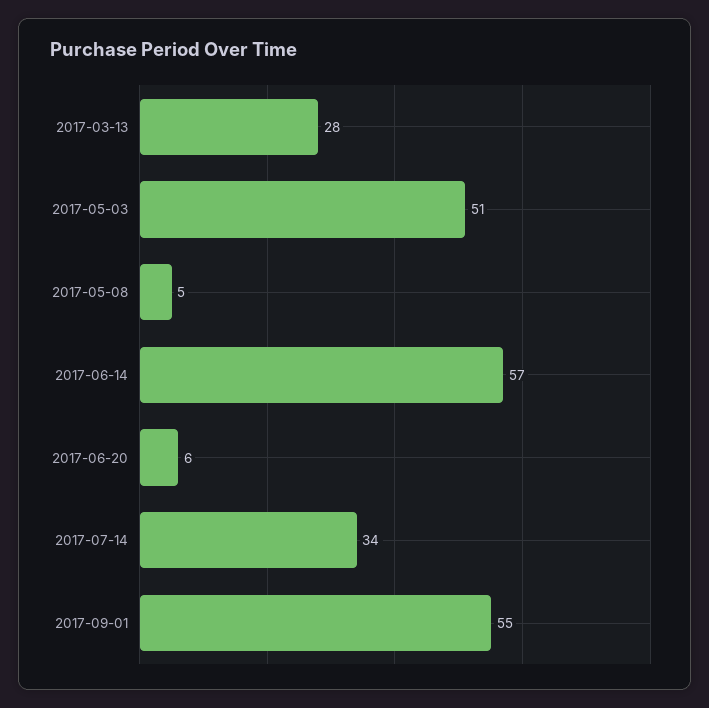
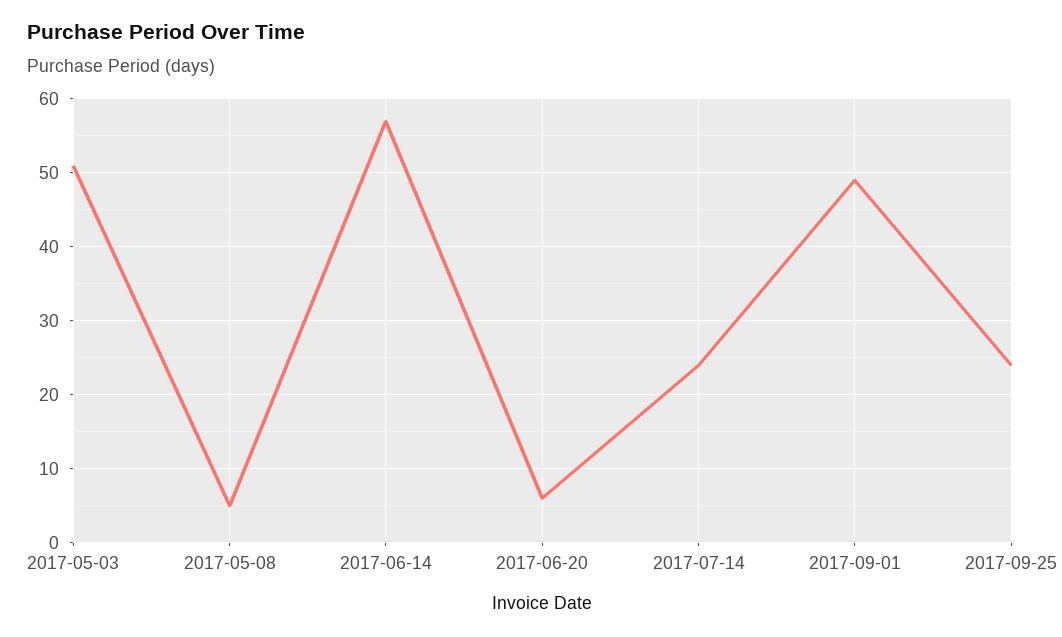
2017-03-13: 28 -> none
2017-07-14: 34 -> 24
2017-09-01: 55 -> 49
2017-09-25: none -> 24

